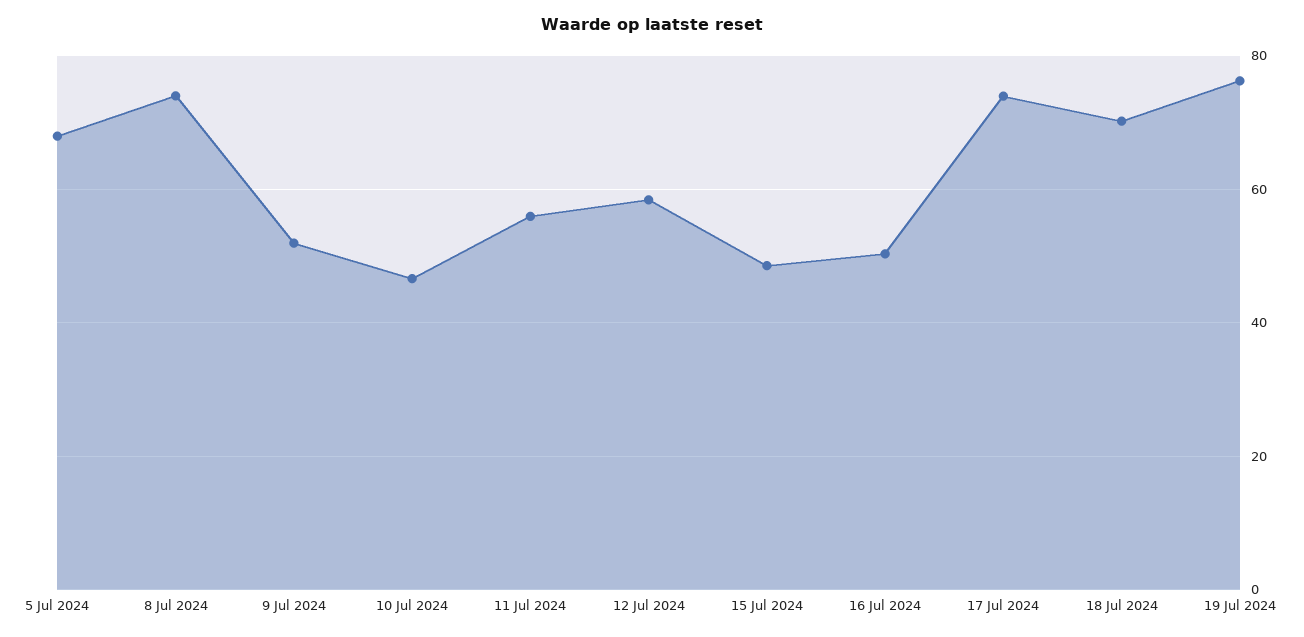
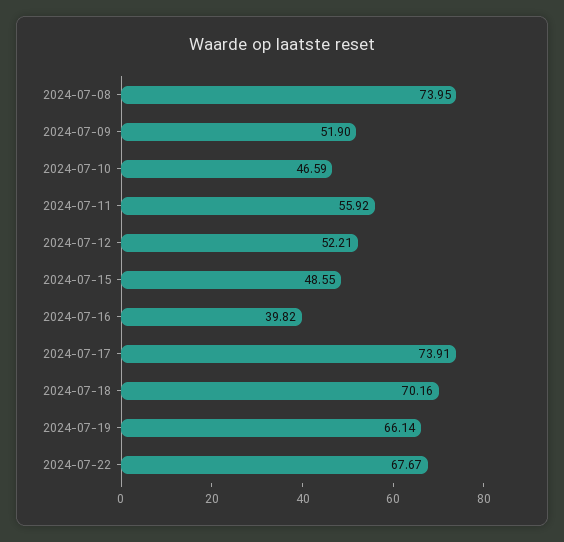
5 Jul 2024: 68 -> none
12 Jul 2024: 58 -> 52.21
16 Jul 2024: 50 -> 39.82
19 Jul 2024: 76 -> 66.14
2024-07-22: none -> 67.67

